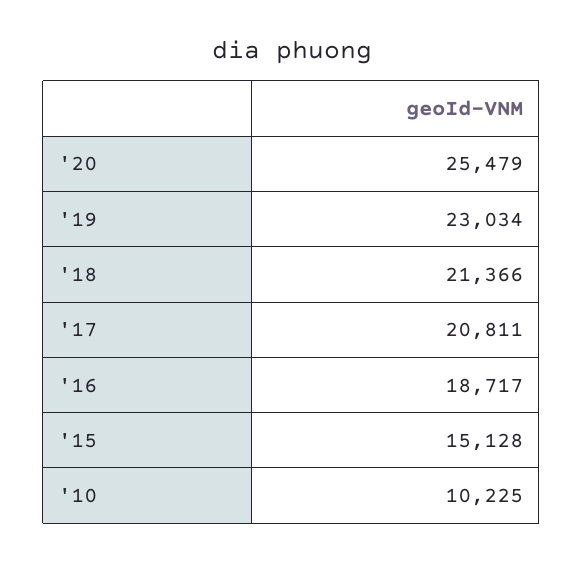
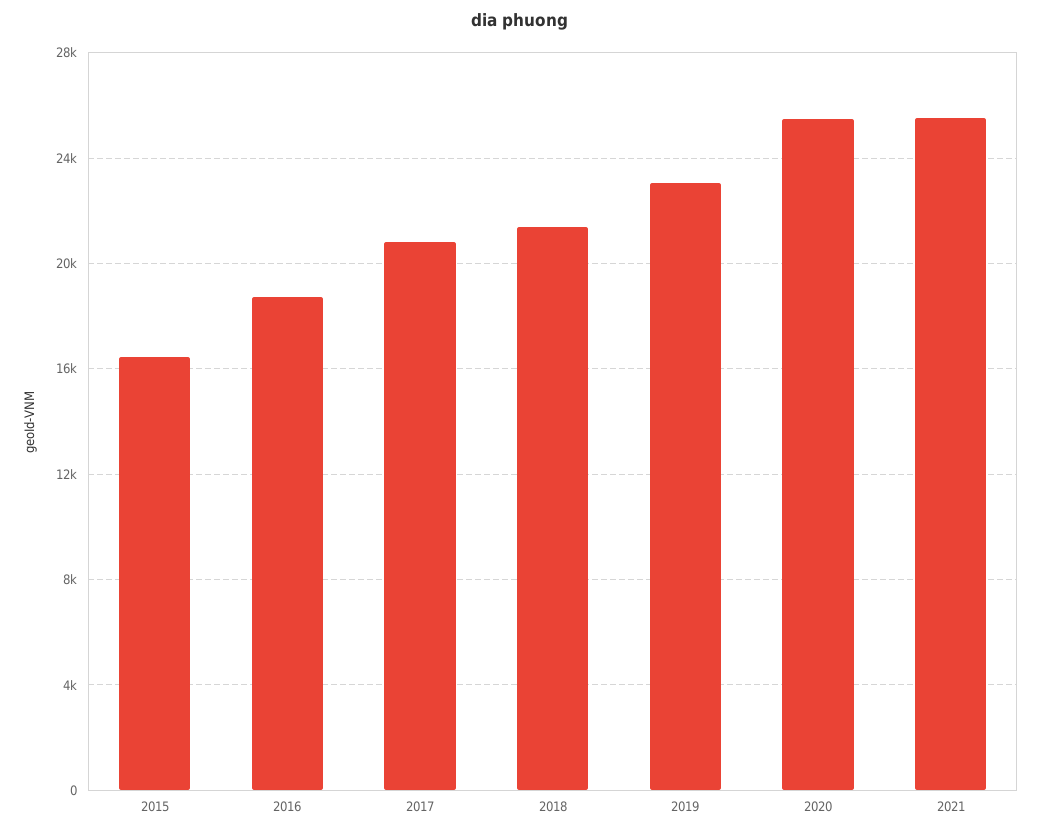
'15: 15128 -> 16500
'10: 10225 -> none
2021: none -> 25500

